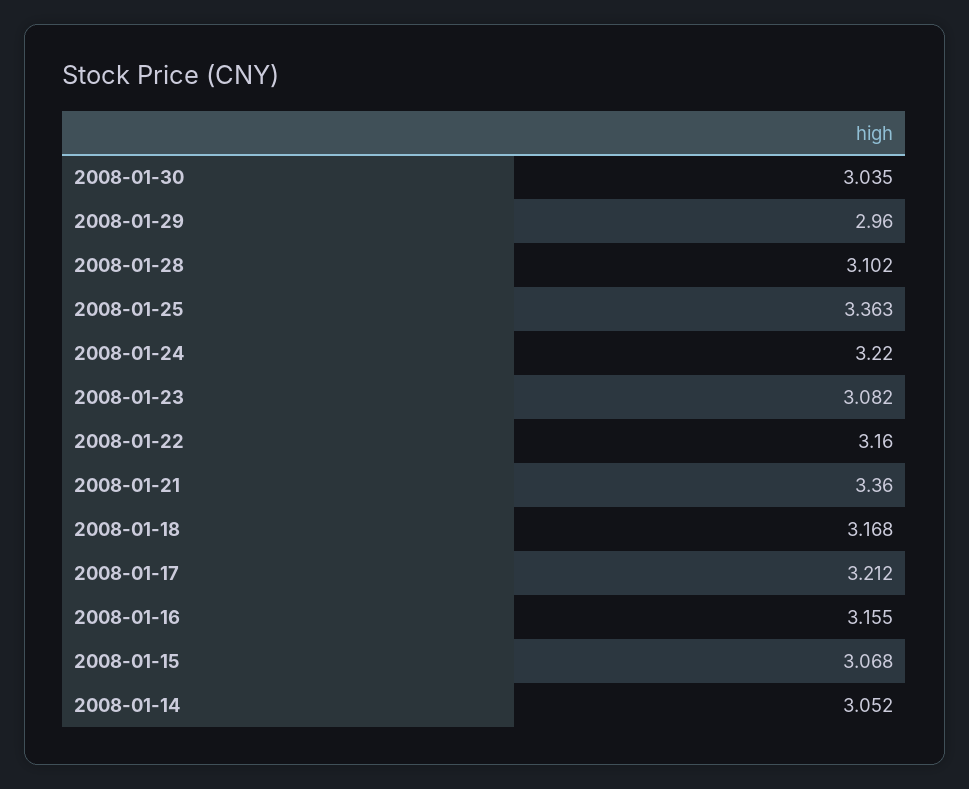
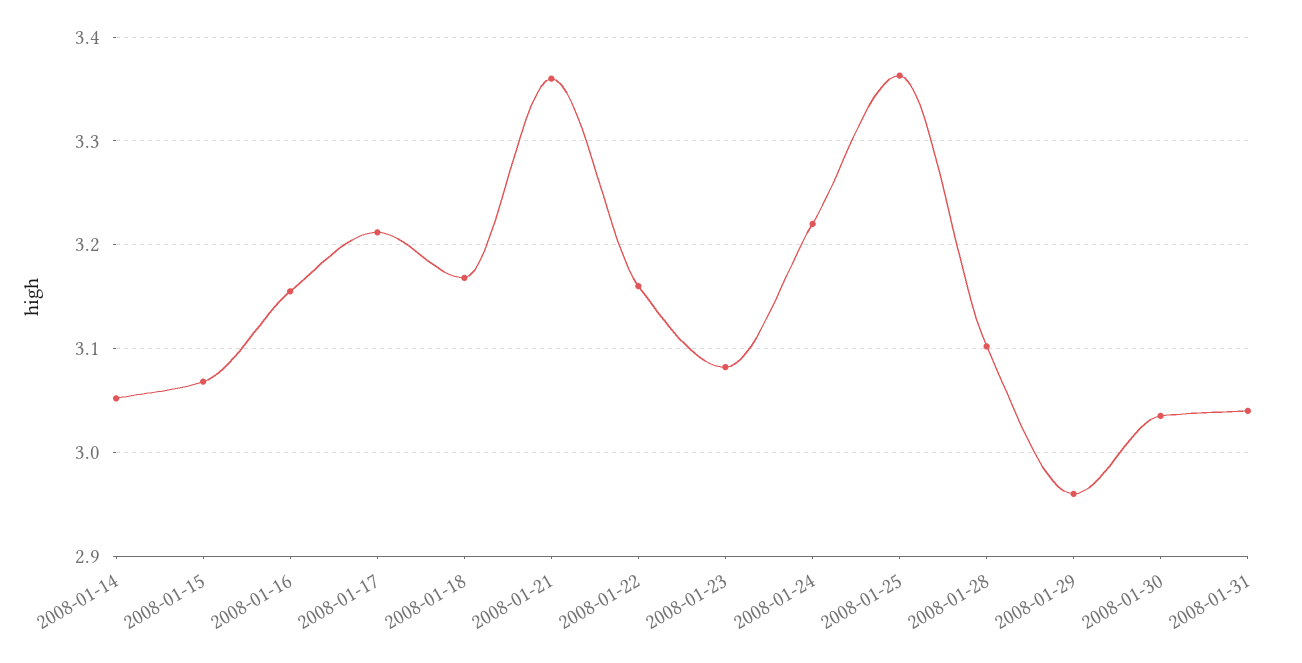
2008-01-31: none -> 3.04

